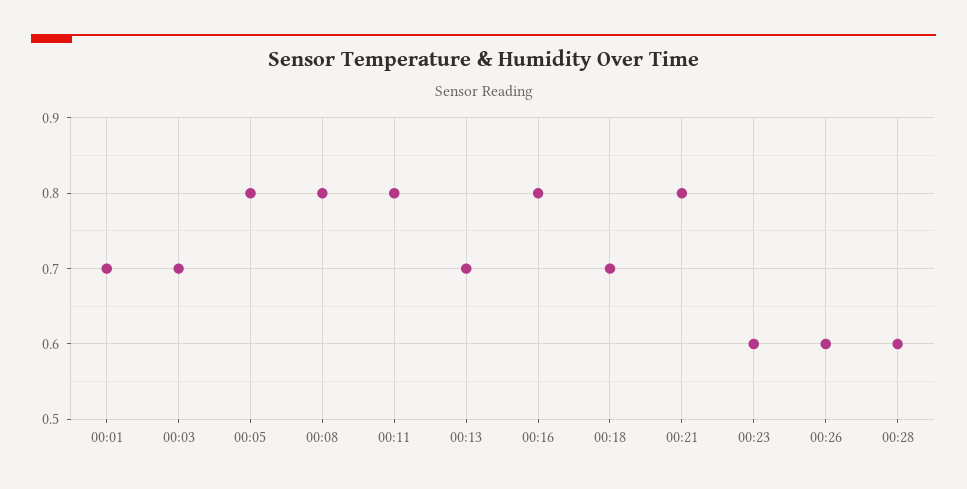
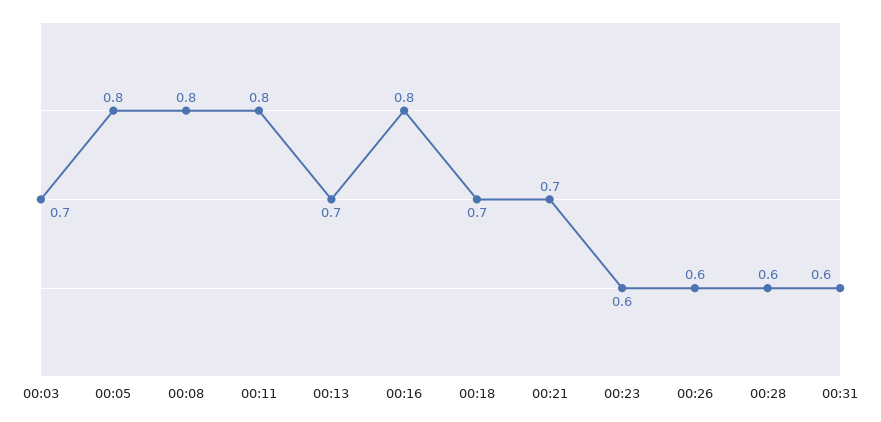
00:01: 0.7 -> none
00:21: 0.8 -> 0.7
00:31: none -> 0.6

